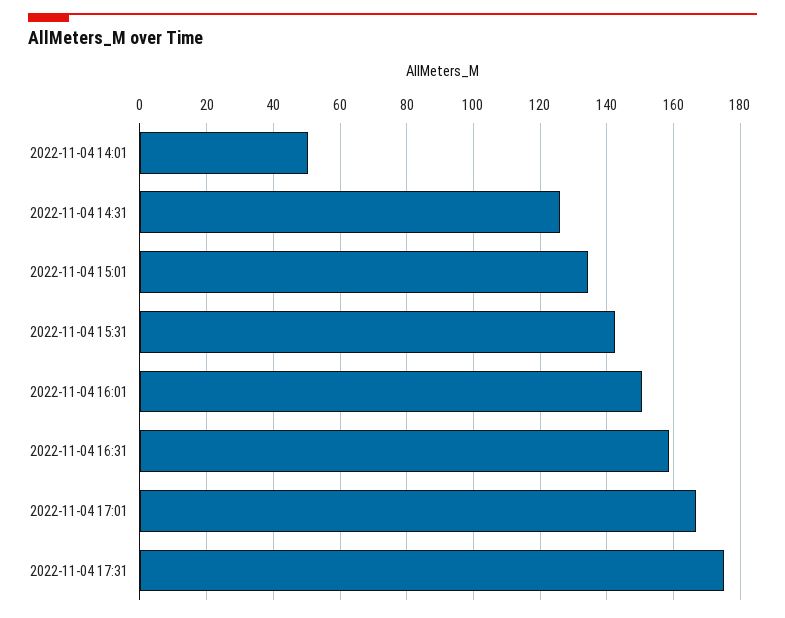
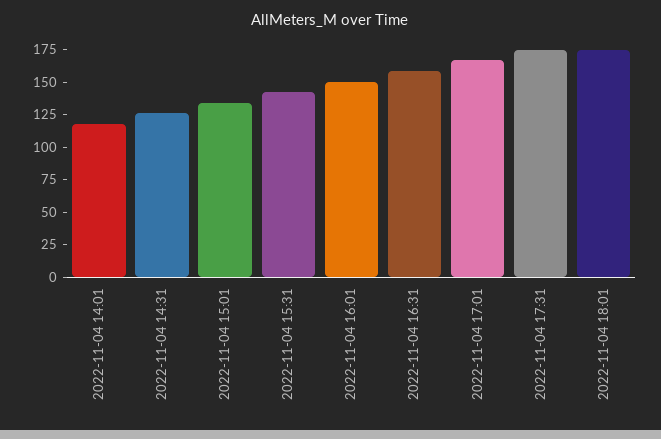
2022-11-04 14:01: 50 -> 125
2022-11-04 18:01: none -> 175

